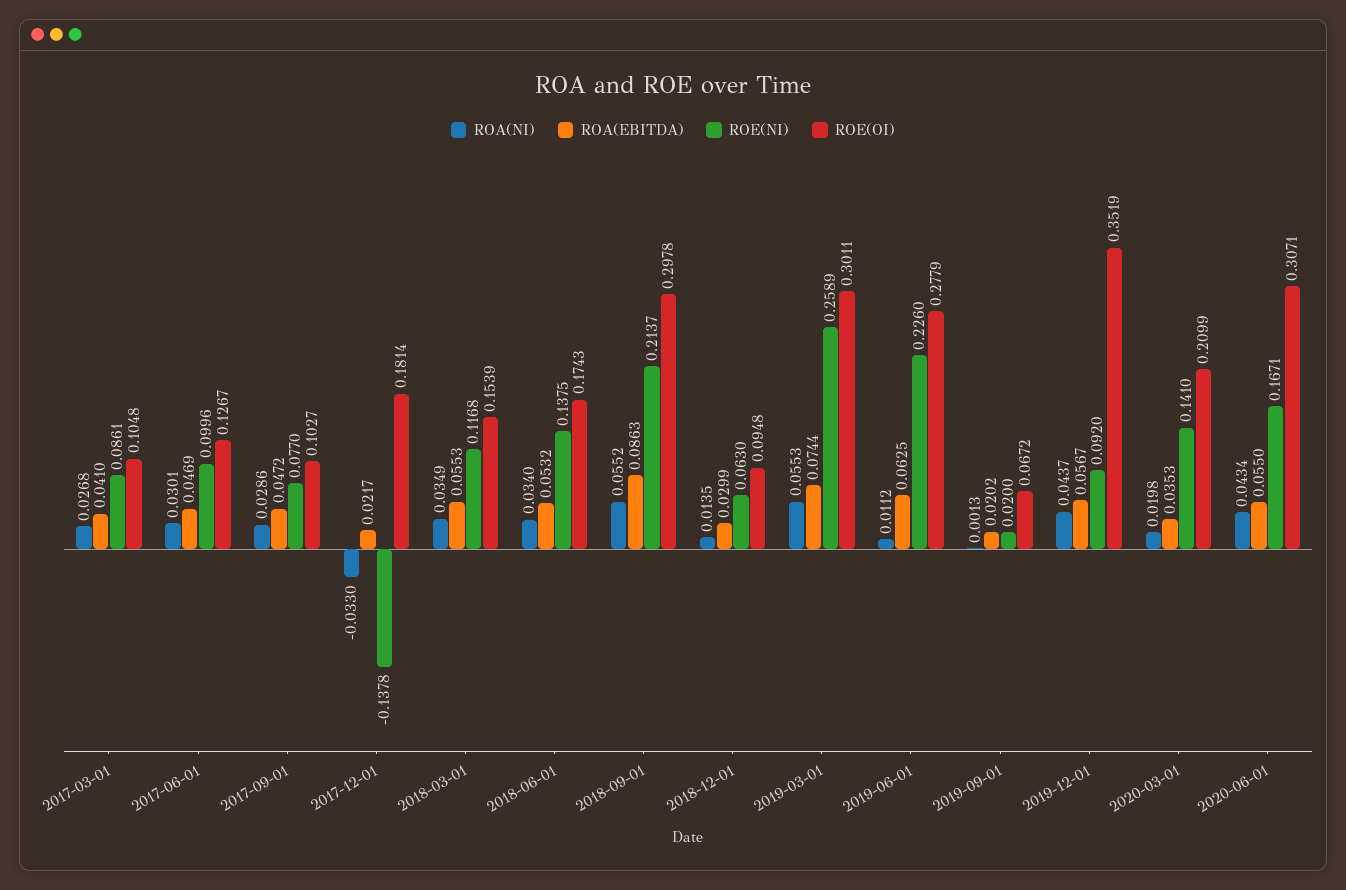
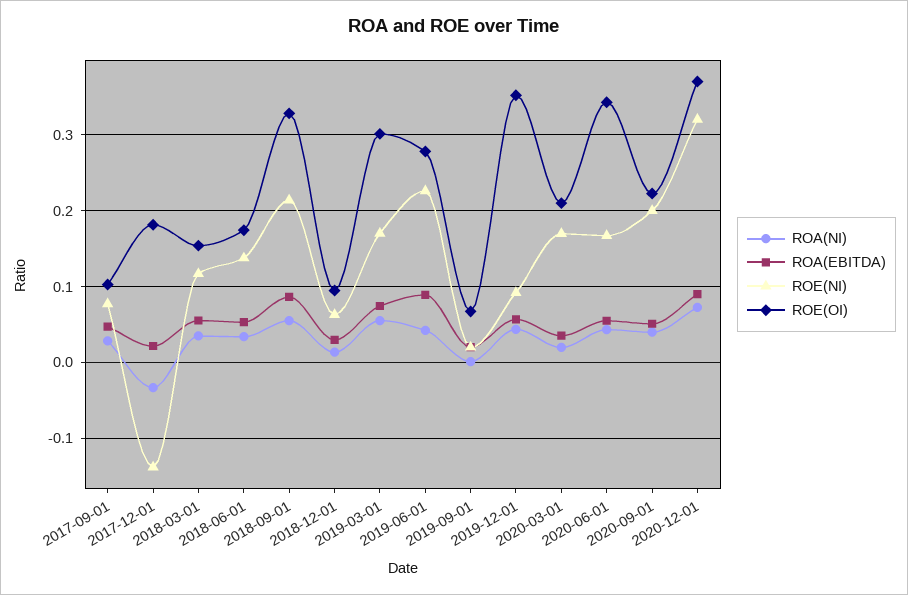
ROA(NI), 2017-03-01: 0.0268 -> none
ROA(EBITDA), 2017-03-01: 0.041 -> none
ROE(NI), 2017-03-01: 0.0861 -> none
ROE(OI), 2017-03-01: 0.1048 -> none
ROA(NI), 2017-06-01: 0.0301 -> none
ROA(EBITDA), 2017-06-01: 0.0469 -> none
ROE(NI), 2017-06-01: 0.0996 -> none
ROE(OI), 2017-06-01: 0.1267 -> none
ROE(OI), 2018-09-01: 0.2978 -> 0.33
ROE(NI), 2019-03-01: 0.2589 -> 0.17
ROA(NI), 2019-06-01: 0.0112 -> 0.04
ROA(EBITDA), 2019-06-01: 0.0625 -> 0.09
ROE(NI), 2020-03-01: 0.141 -> 0.17
ROE(OI), 2020-06-01: 0.3071 -> 0.34
ROA(NI), 2020-09-01: none -> 0.04
ROA(EBITDA), 2020-09-01: none -> 0.05
ROE(NI), 2020-09-01: none -> 0.2
ROE(OI), 2020-09-01: none -> 0.22
ROA(NI), 2020-12-01: none -> 0.07
ROA(EBITDA), 2020-12-01: none -> 0.09
ROE(NI), 2020-12-01: none -> 0.32
ROE(OI), 2020-12-01: none -> 0.37

